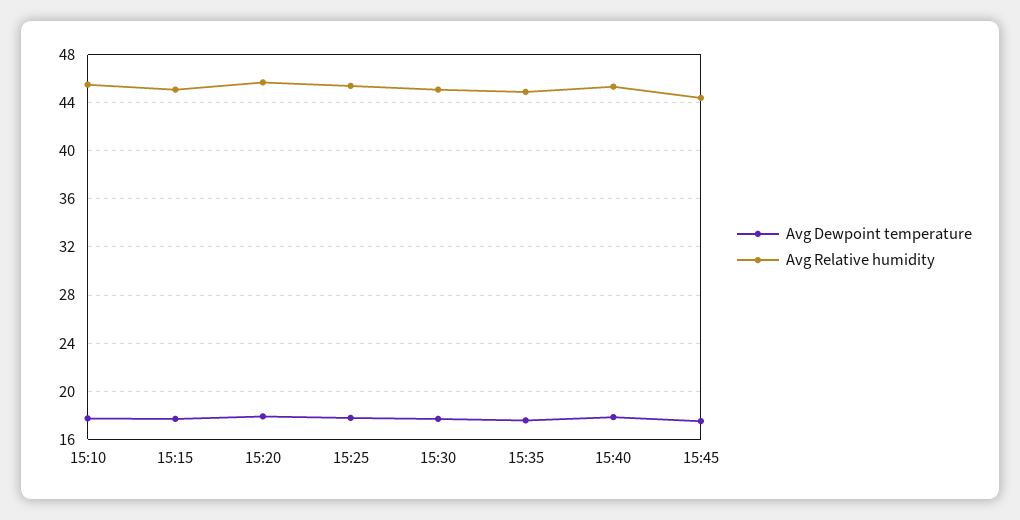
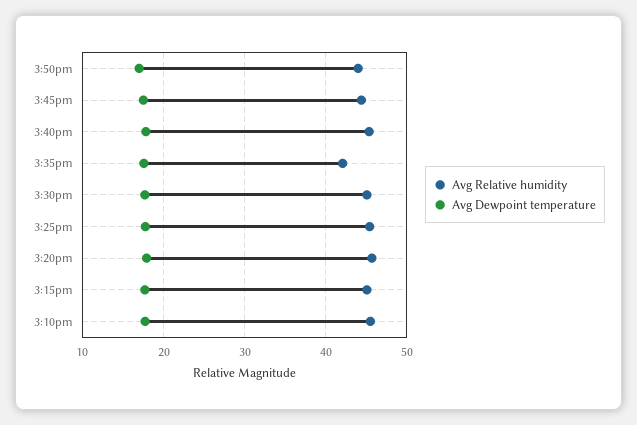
Avg Relative humidity, 15:35: 45 -> 42
Avg Relative humidity, 3:50pm: none -> 44
Avg Dewpoint temperature, 3:50pm: none -> 17

